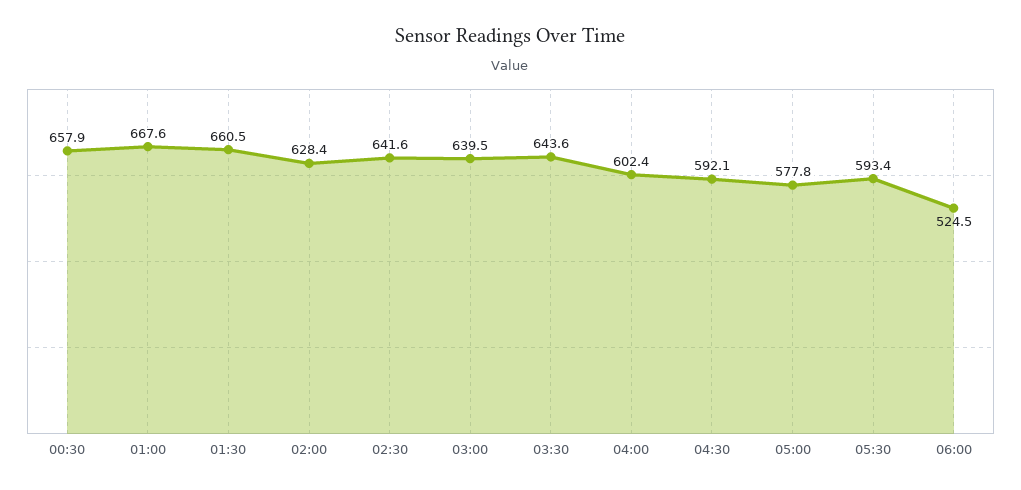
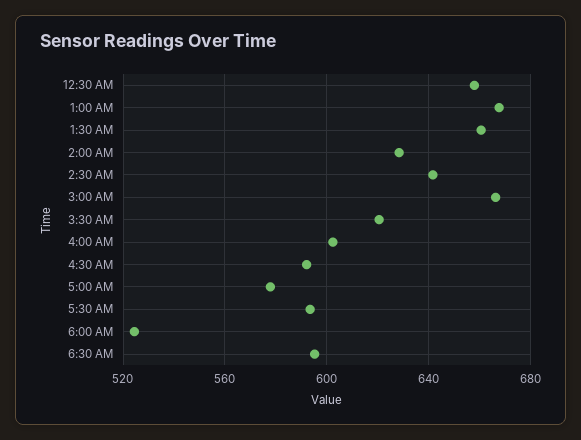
03:00: 639.5 -> 665
03:30: 643.6 -> 620
6:30 AM: none -> 595

